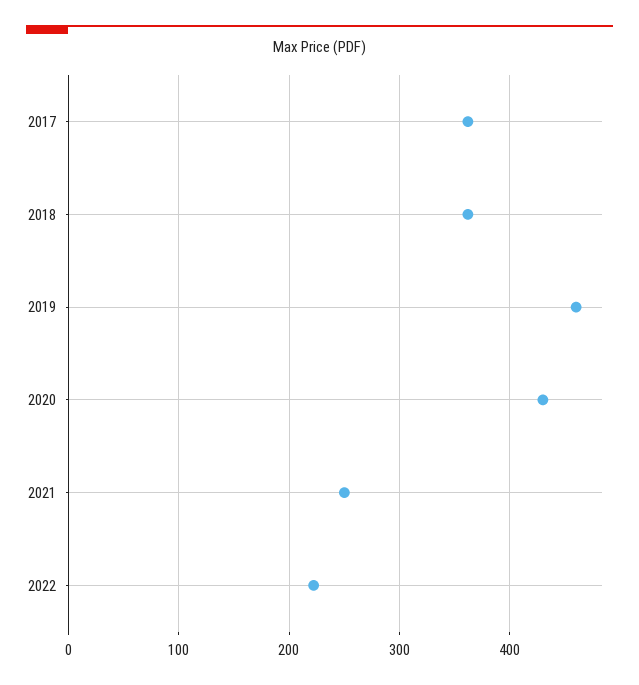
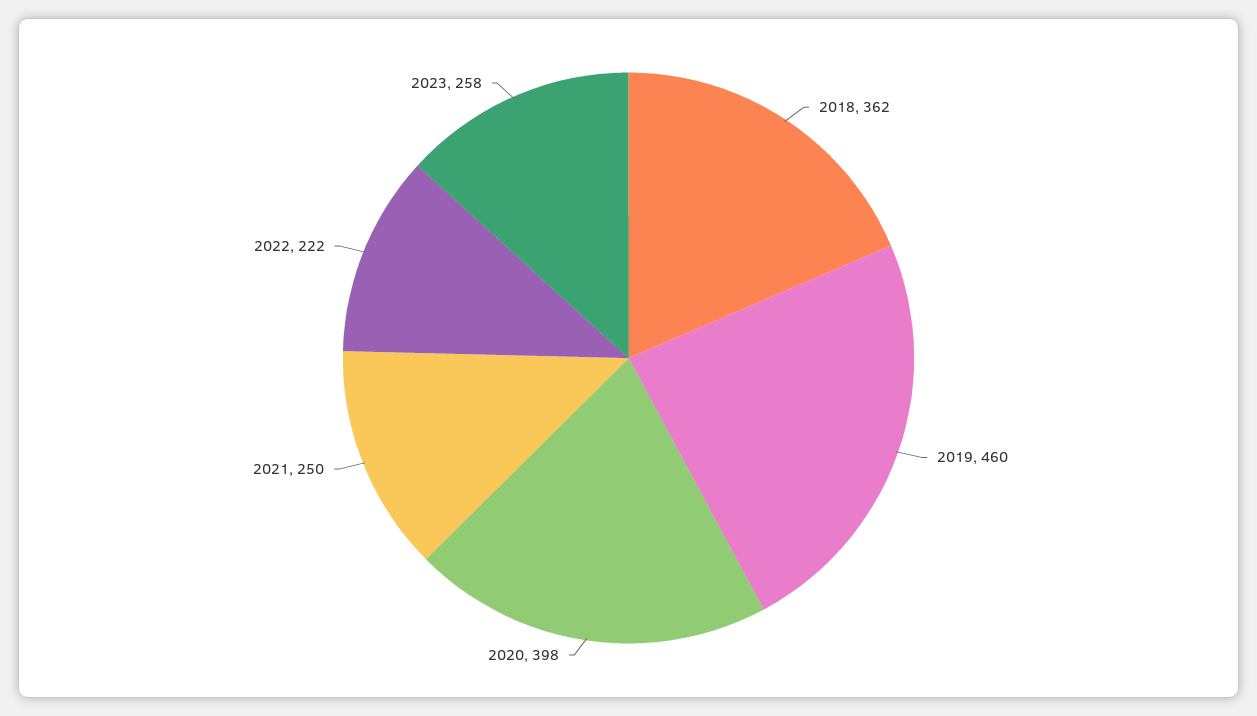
2017: 360 -> none
2020: 430 -> 398
2023: none -> 258

